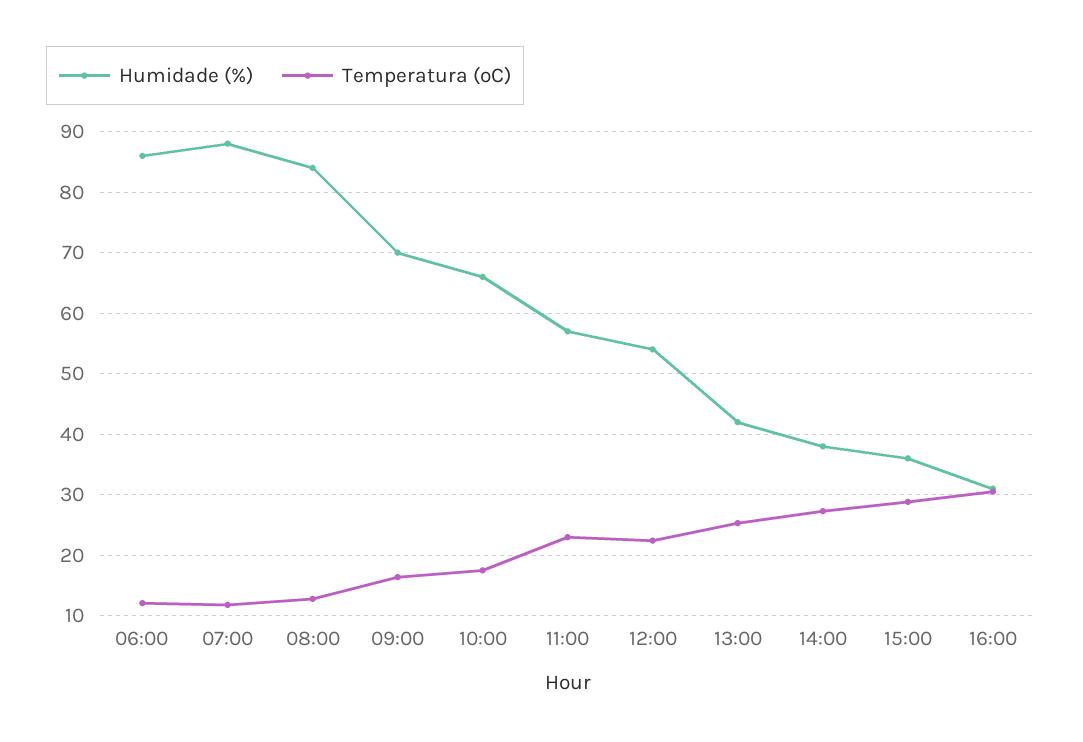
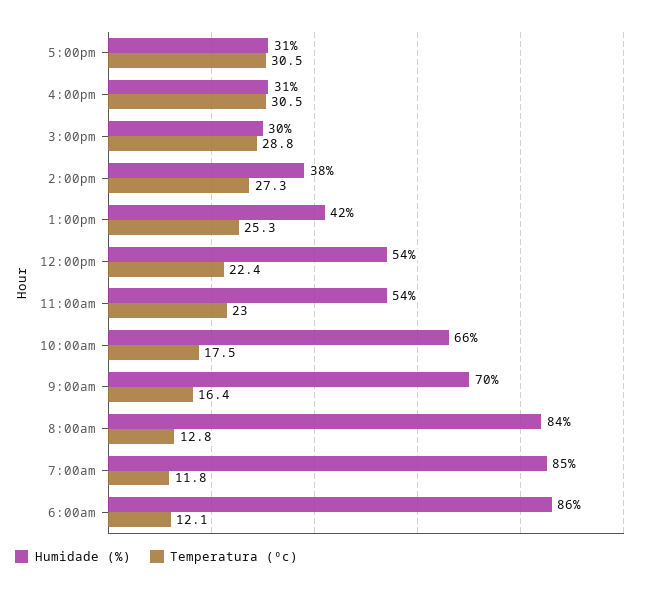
Humidade (%), 07:00: 88 -> 85
Humidade (%), 11:00: 57 -> 54
Humidade (%), 15:00: 36 -> 30
Humidade (%), 5:00pm: none -> 31
Temperatura (ºC), 5:00pm: none -> 30.5

